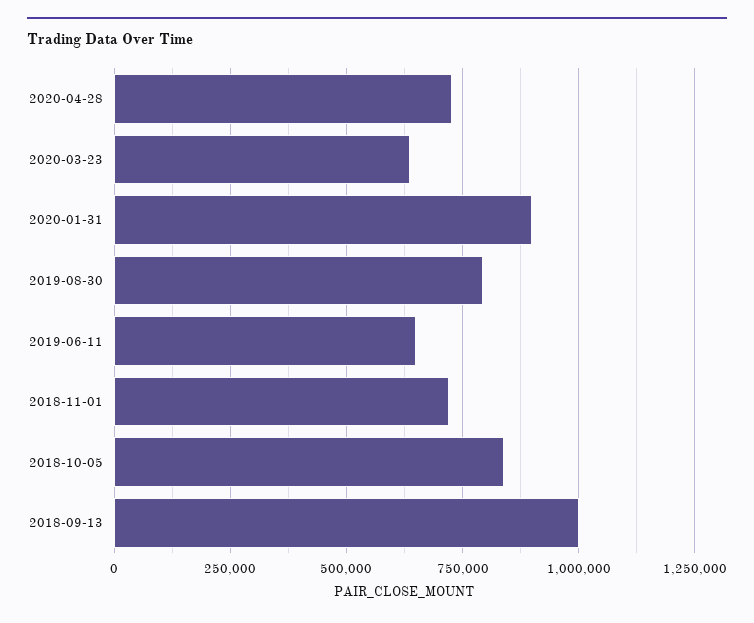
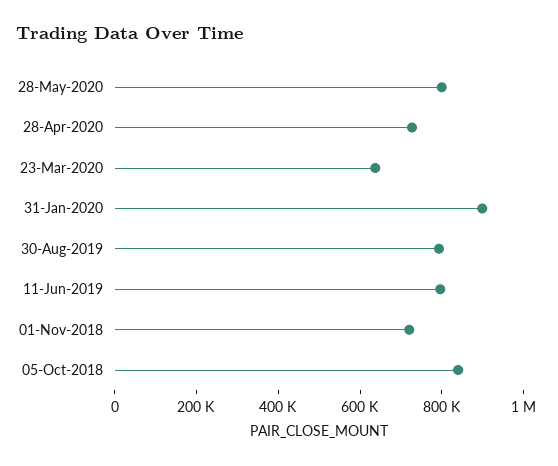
2019-06-11: 650000 -> 800000
2018-09-13: 1000000 -> none
28-May-2020: none -> 800000

